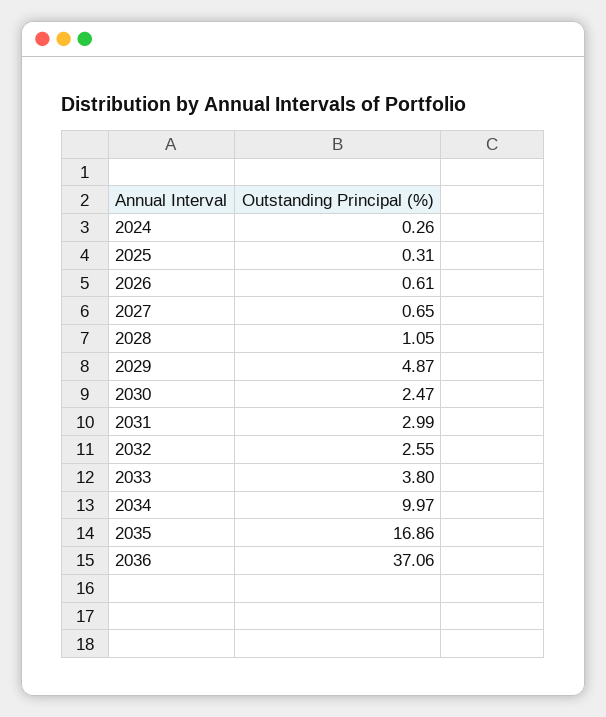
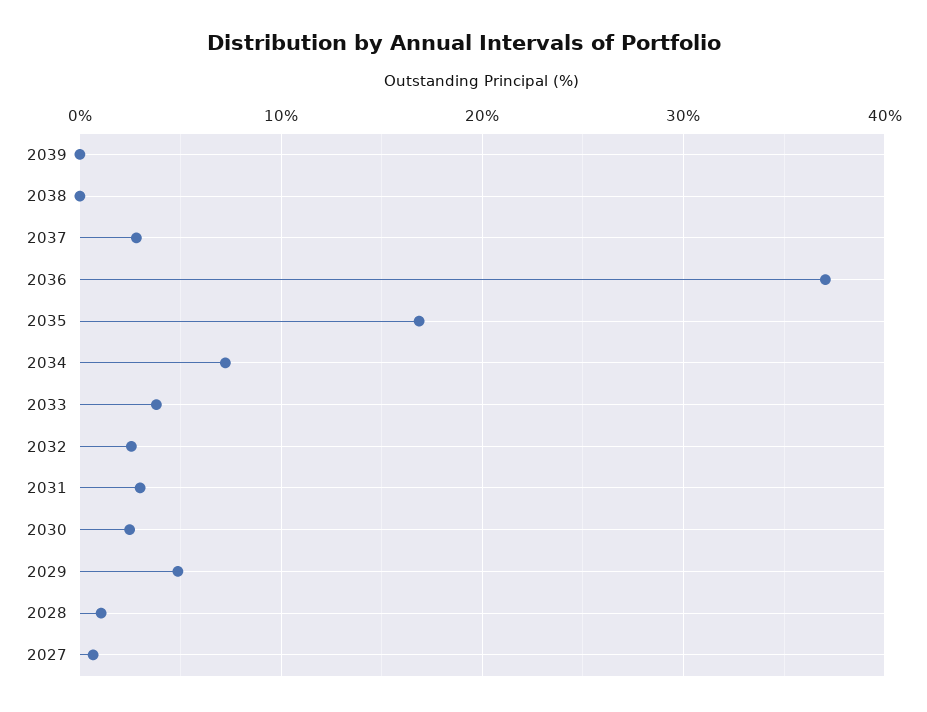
2024: 0.26 -> none
2025: 0.31 -> none
2026: 0.61 -> none
2034: 9.97 -> 7
2039: none -> 0
2038: none -> 0
2037: none -> 3

